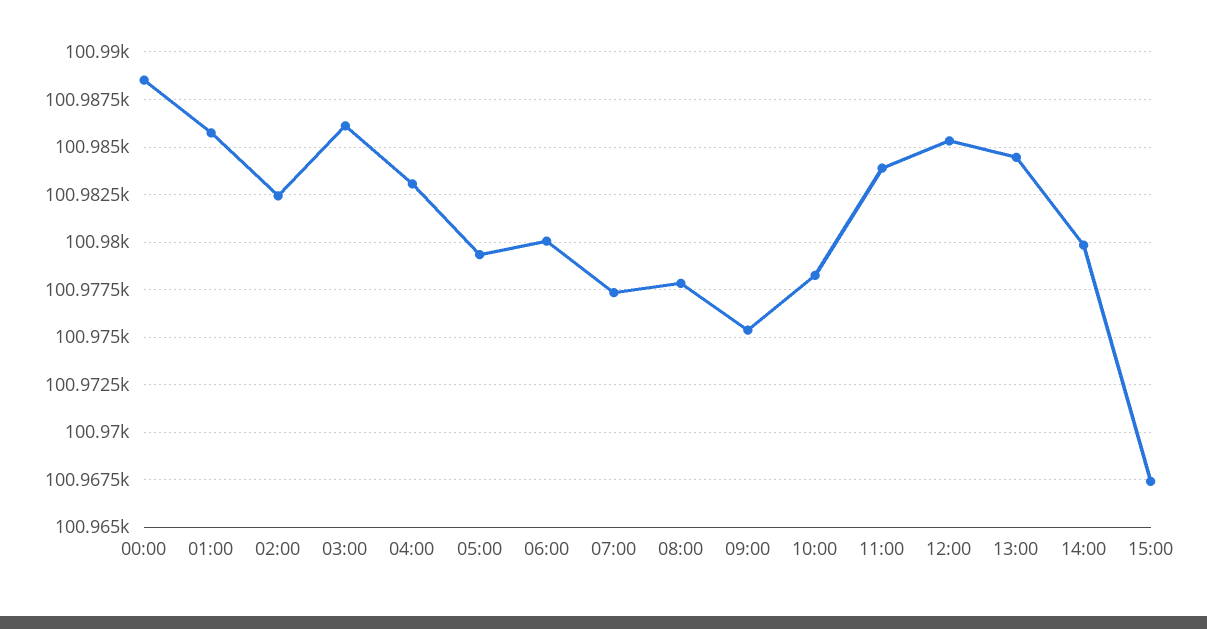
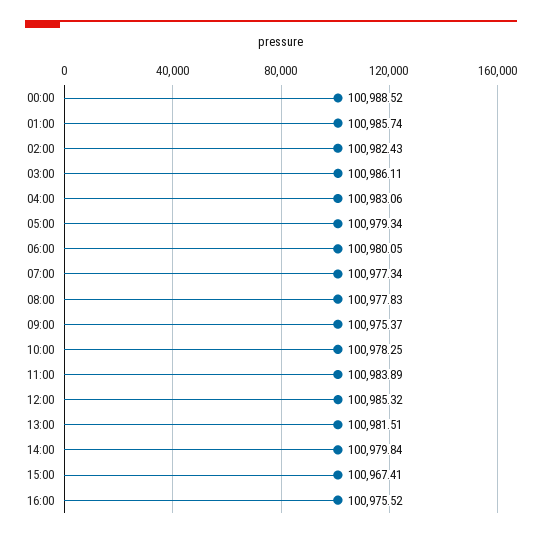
13:00: 100984.5 -> 100981.51
16:00: none -> 100975.52

